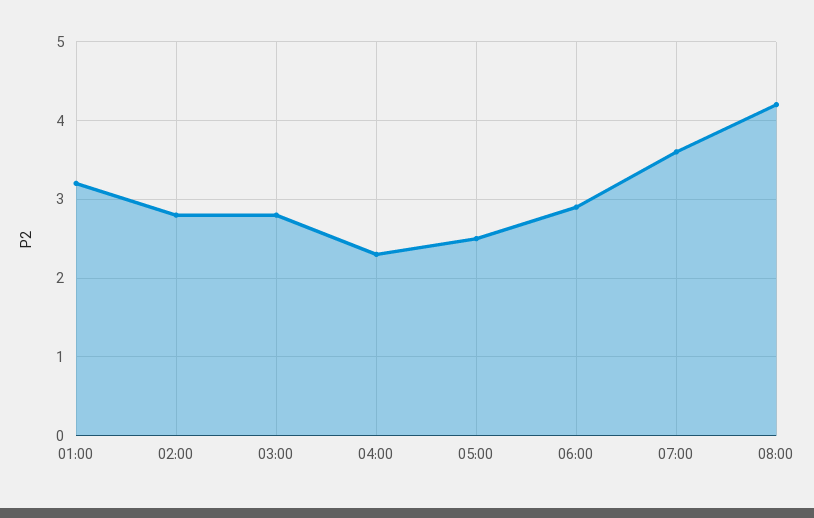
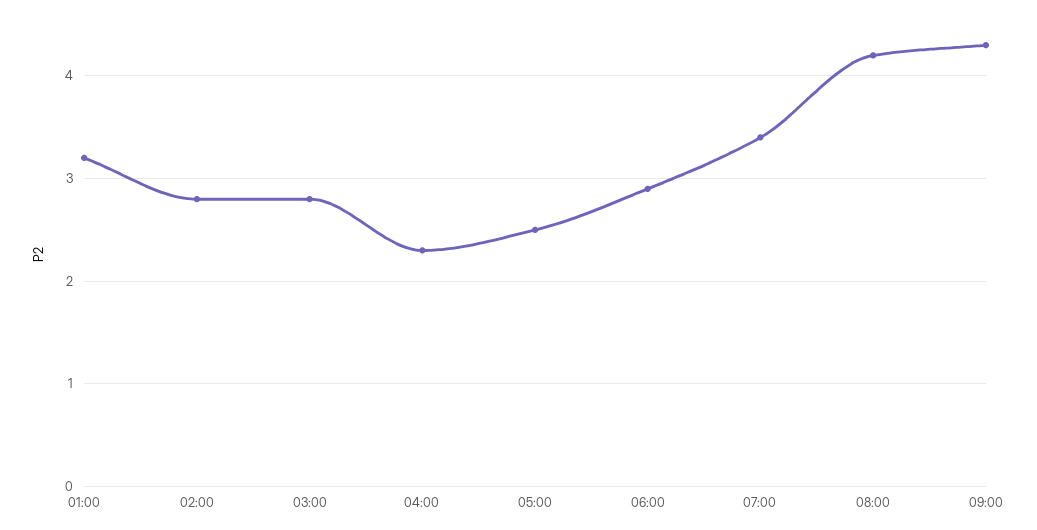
07:00: 3.6 -> 3.4
09:00: none -> 4.3

